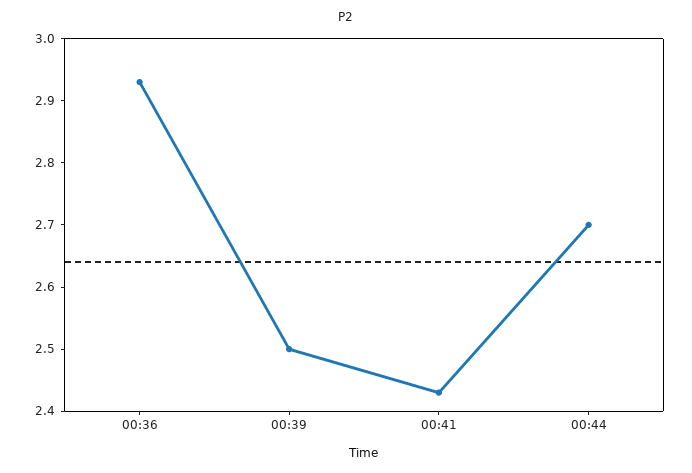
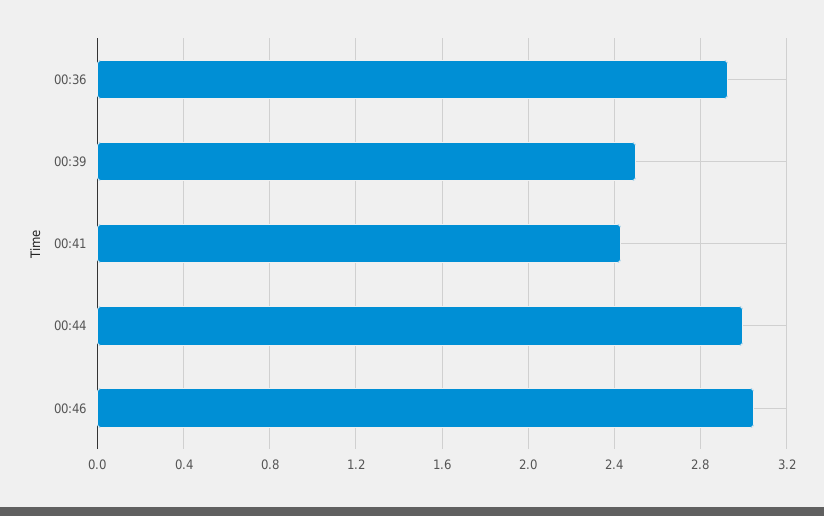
00:44: 2.7 -> 3
00:46: none -> 3.05

